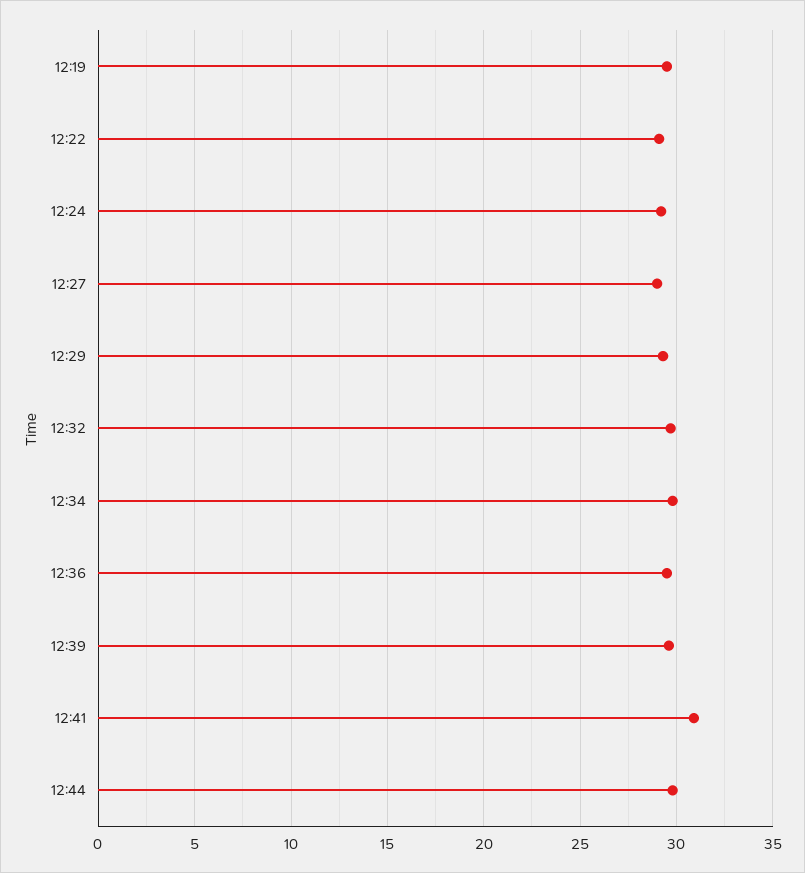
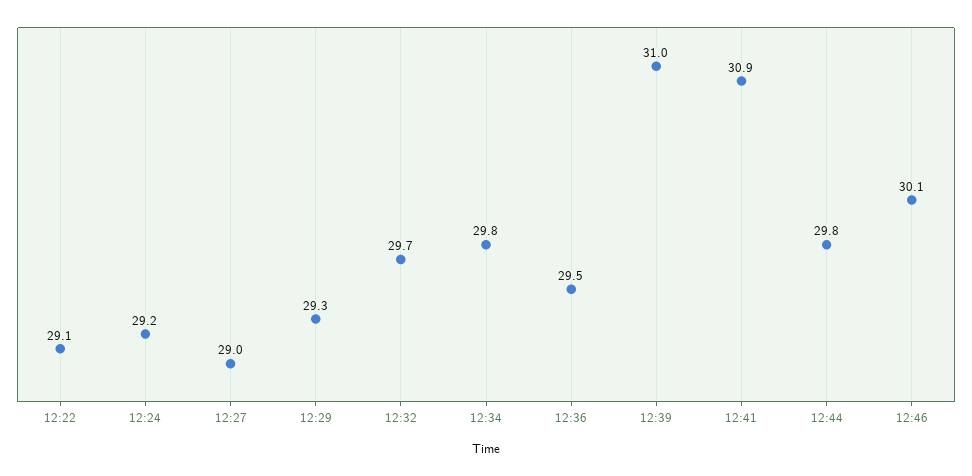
12:19: 29.5 -> none
12:39: 29.5 -> 31
12:46: none -> 30.1

